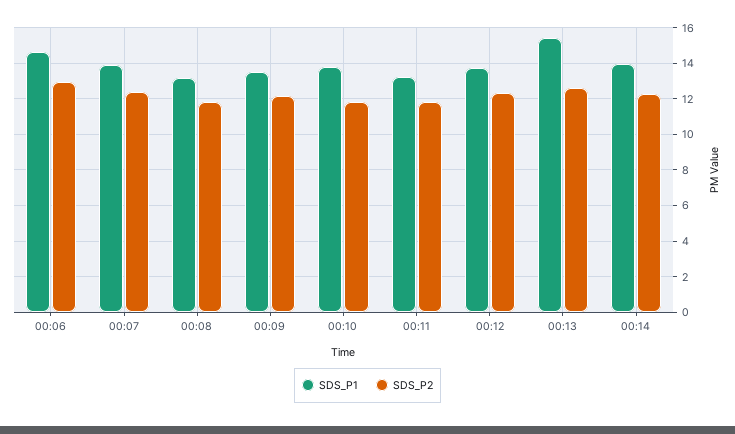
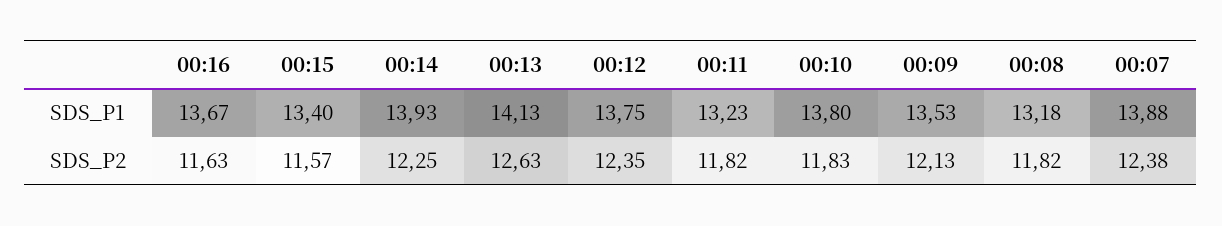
SDS_P1, 00:06: 14.5 -> none
SDS_P2, 00:06: 13 -> none
SDS_P1, 00:13: 15.5 -> 14.13
SDS_P1, 00:16: none -> 13.67
SDS_P1, 00:15: none -> 13.4
SDS_P2, 00:16: none -> 11.63
SDS_P2, 00:15: none -> 11.57

